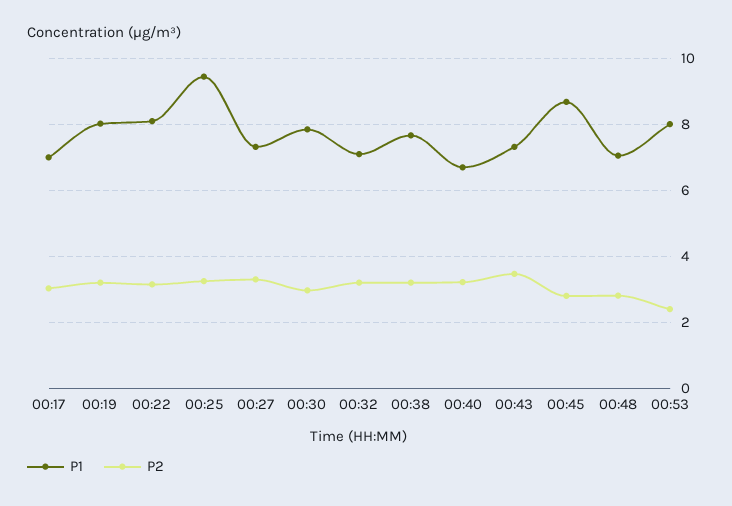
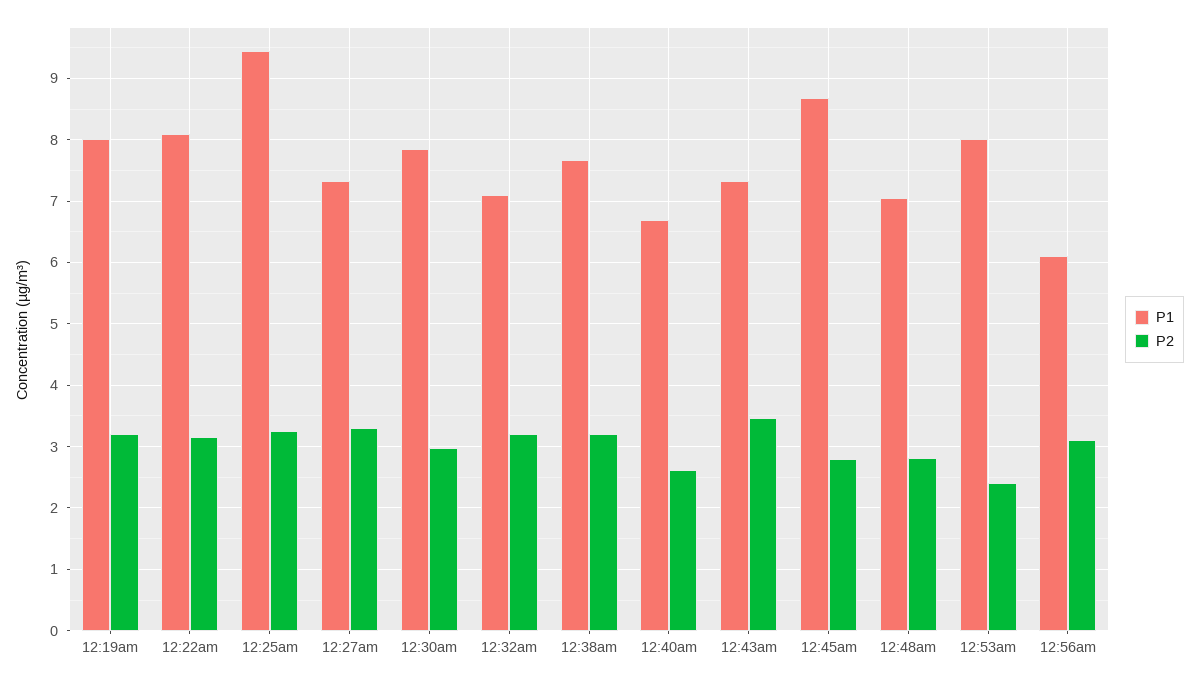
P1, 00:17: 7 -> none
P2, 00:17: 3 -> none
P2, 00:40: 3.2 -> 2.6
P1, 12:56am: none -> 6.1
P2, 12:56am: none -> 3.1

